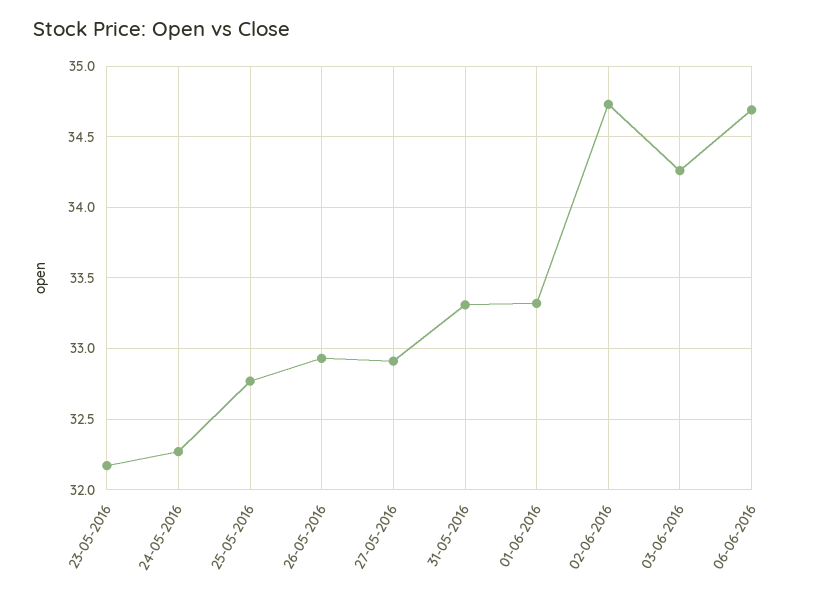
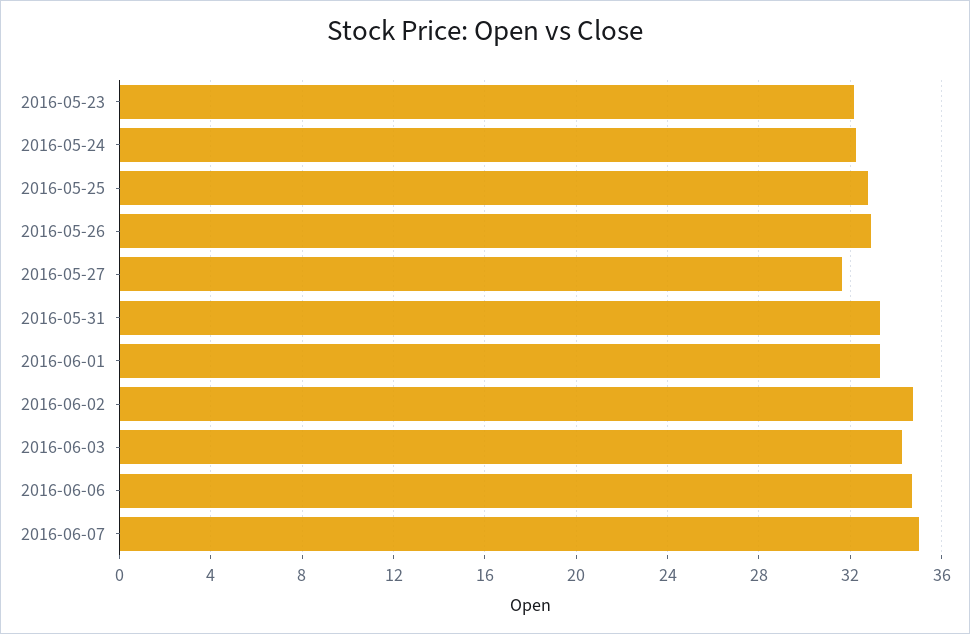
27-05-2016: 32.9 -> 31.5
2016-06-07: none -> 35

